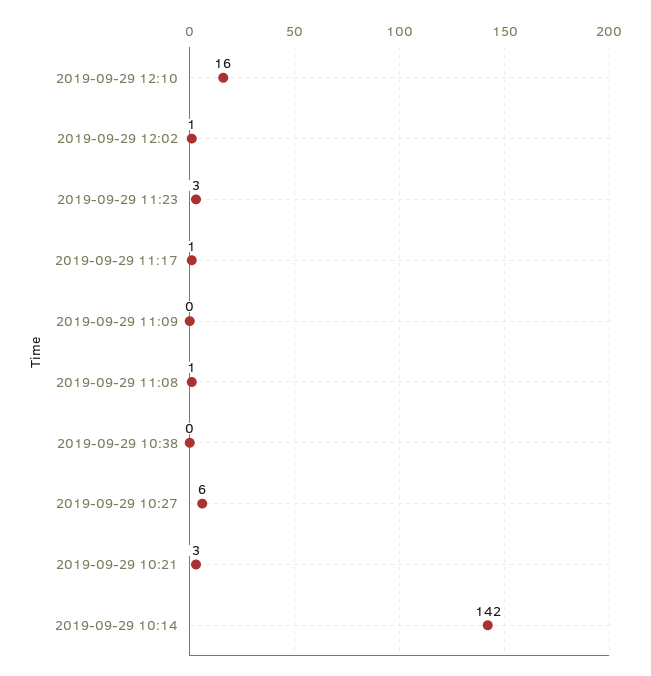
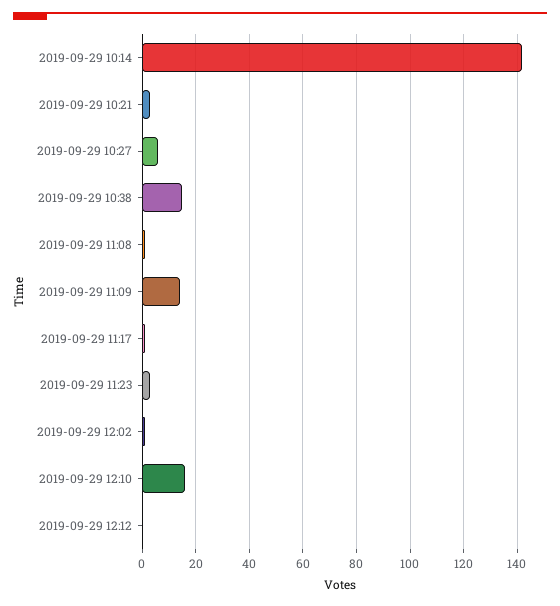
2019-09-29 11:09: 0 -> 15
2019-09-29 10:38: 0 -> 15
2019-09-29 12:12: none -> 0

